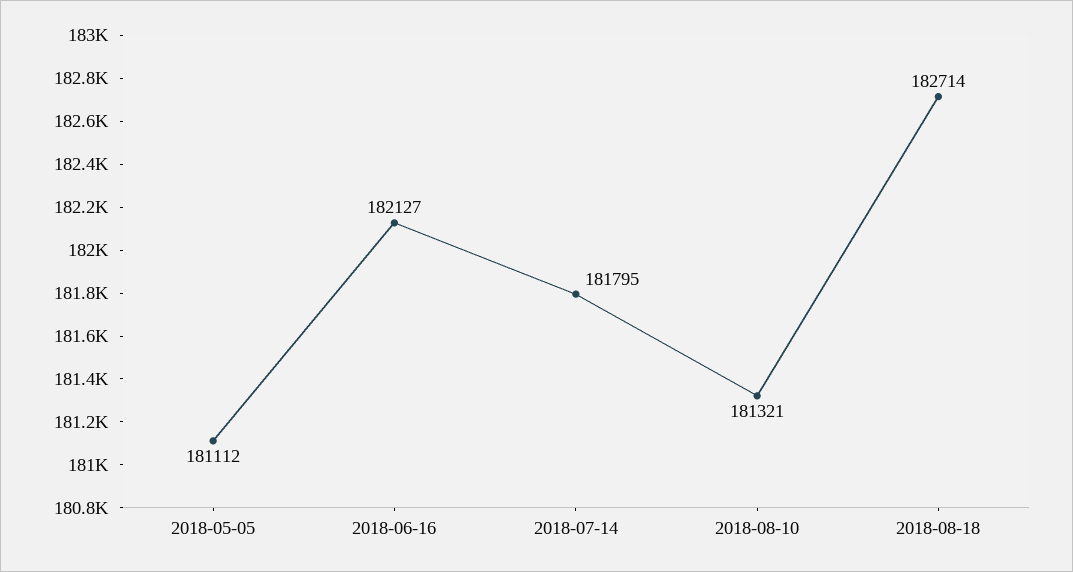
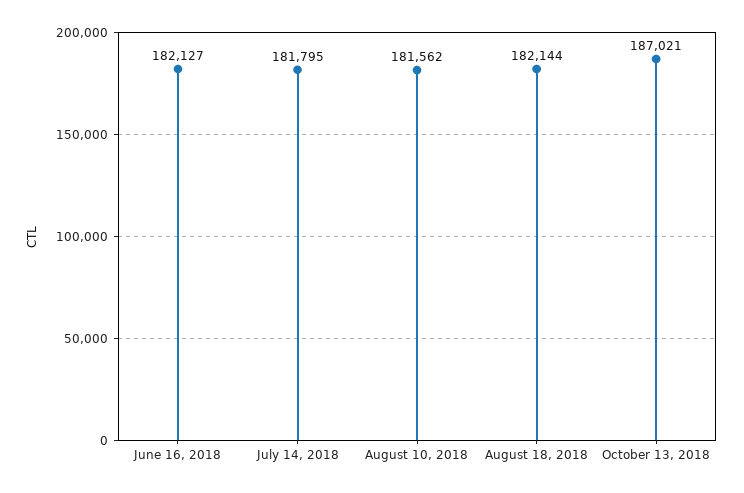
2018-05-05: 181112 -> none
2018-08-10: 181321 -> 181562
2018-08-18: 182714 -> 182144
October 13, 2018: none -> 187021

